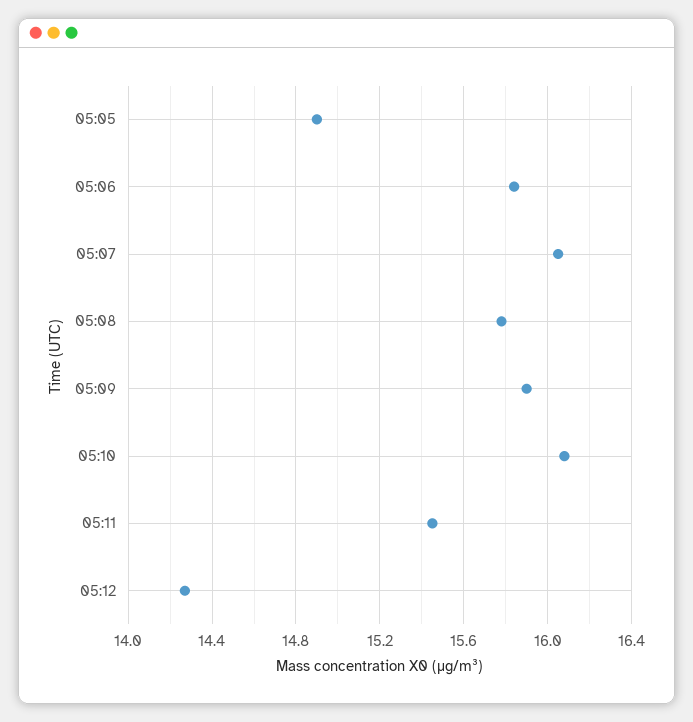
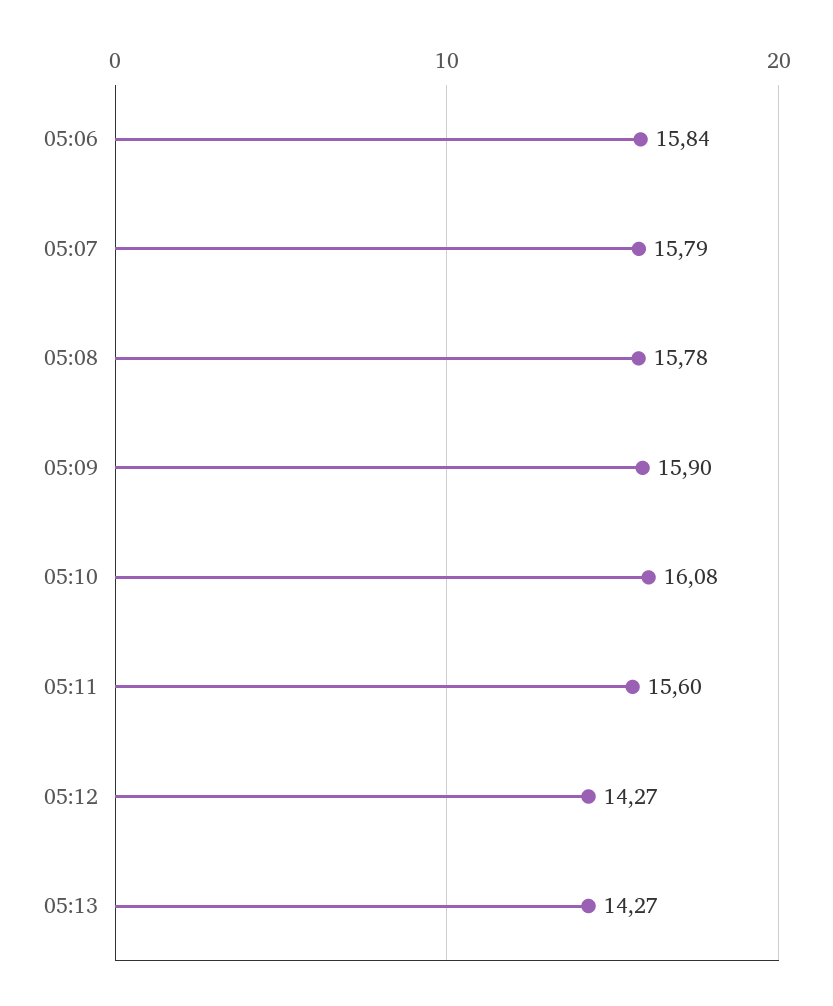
05:05: 14.9 -> none
05:07: 16.05 -> 15.79
05:11: 15.45 -> 15.6
05:13: none -> 14.27

